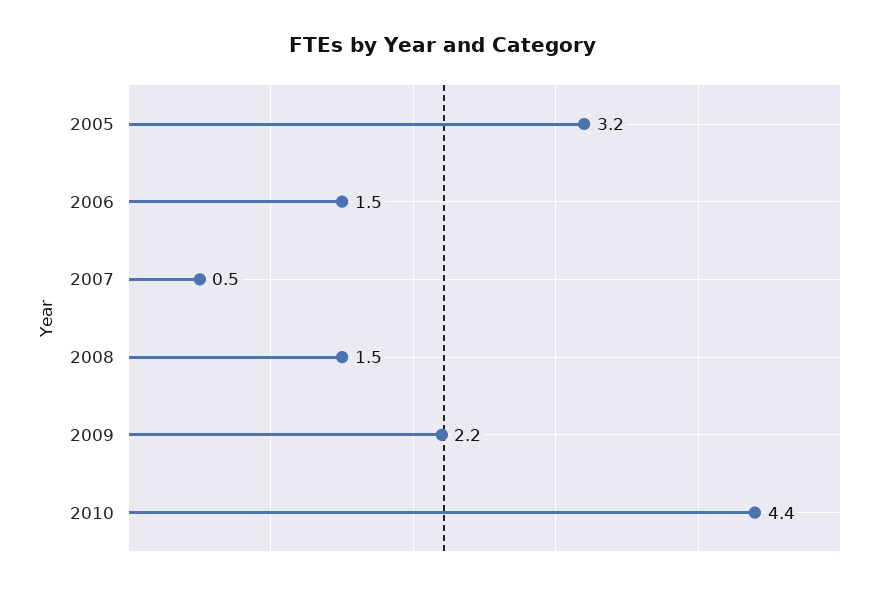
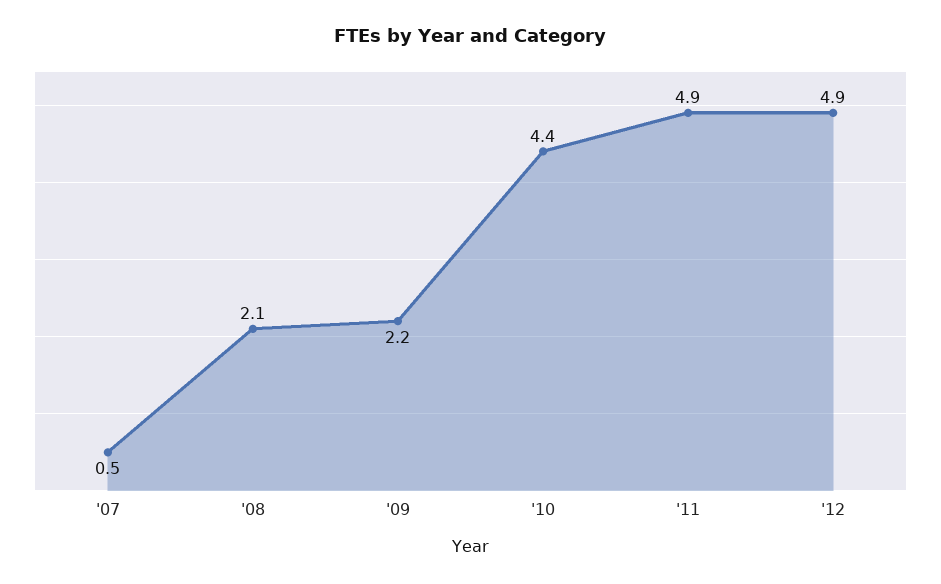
2005: 3.2 -> none
2006: 1.5 -> none
2008: 1.5 -> 2.1
'11: none -> 4.9
'12: none -> 4.9

